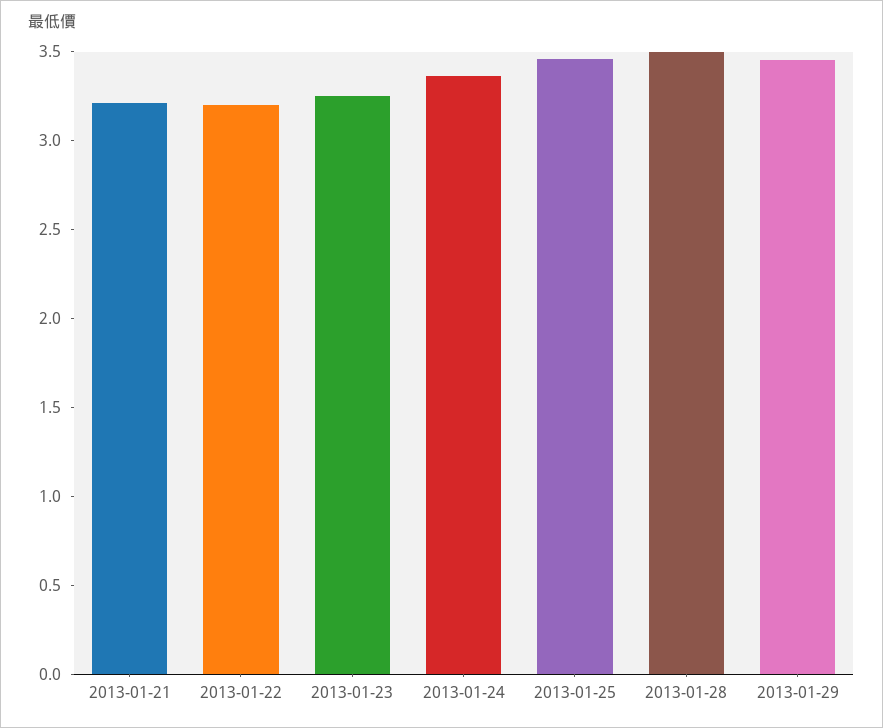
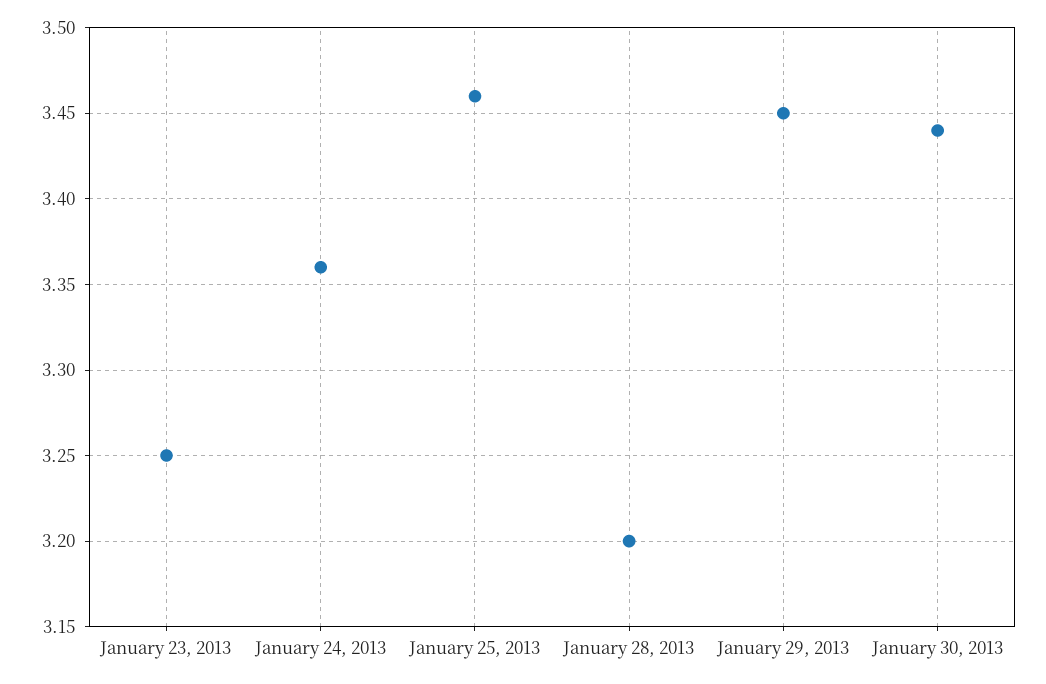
2013-01-21: 3.2 -> none
2013-01-22: 3.2 -> none
2013-01-28: 3.5 -> 3.2
January 30, 2013: none -> 3.44

